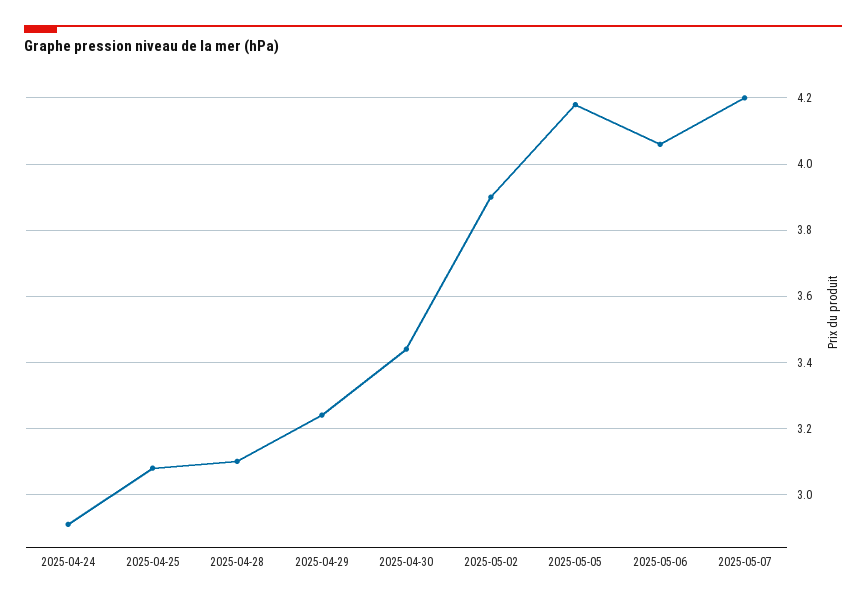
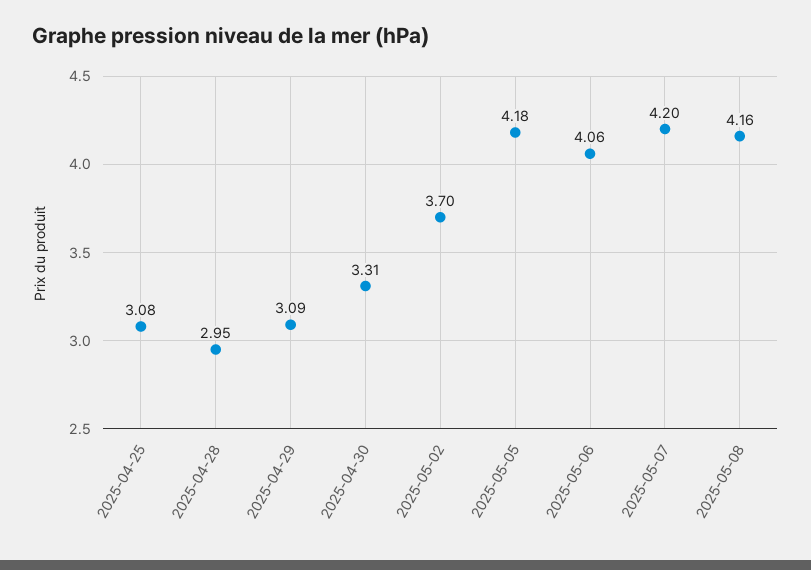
2025-04-24: 2.9 -> none
2025-04-28: 3.1 -> 2.95
2025-04-29: 3.25 -> 3.09
2025-04-30: 3.45 -> 3.31
2025-05-02: 3.9 -> 3.7
2025-05-08: none -> 4.16

